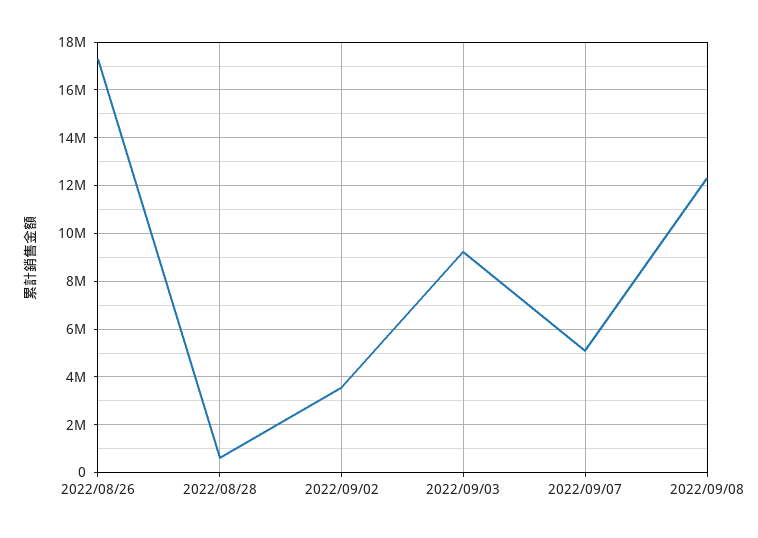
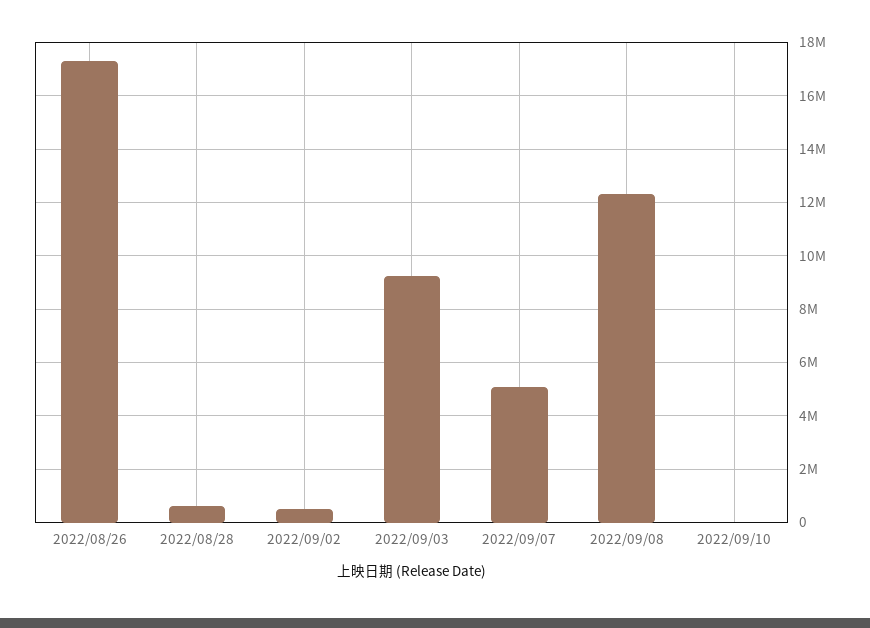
2022/09/02: 3500000 -> 500000
2022/09/10: none -> 0

